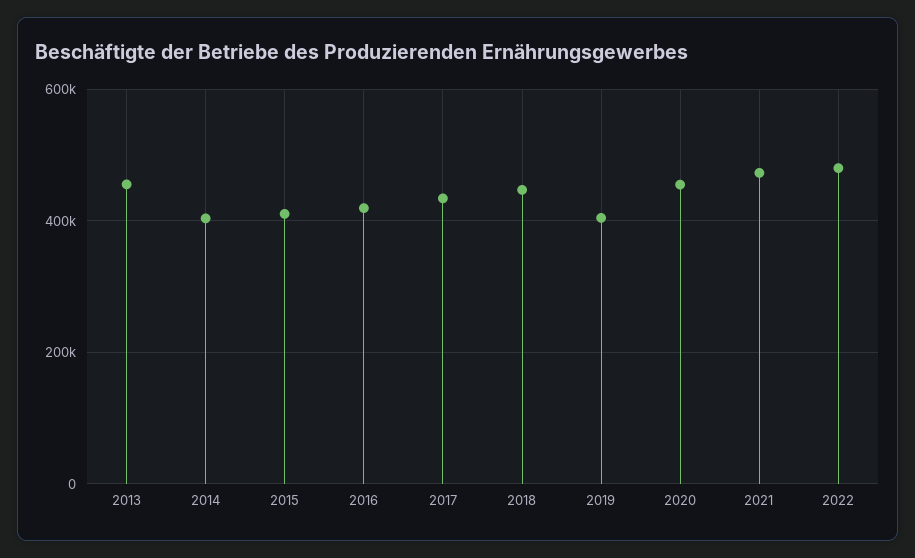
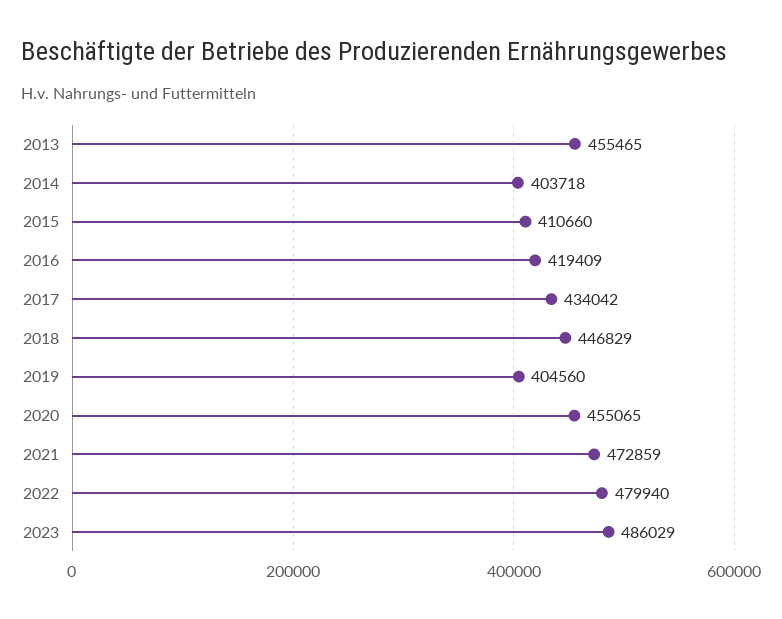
2023: none -> 486029

